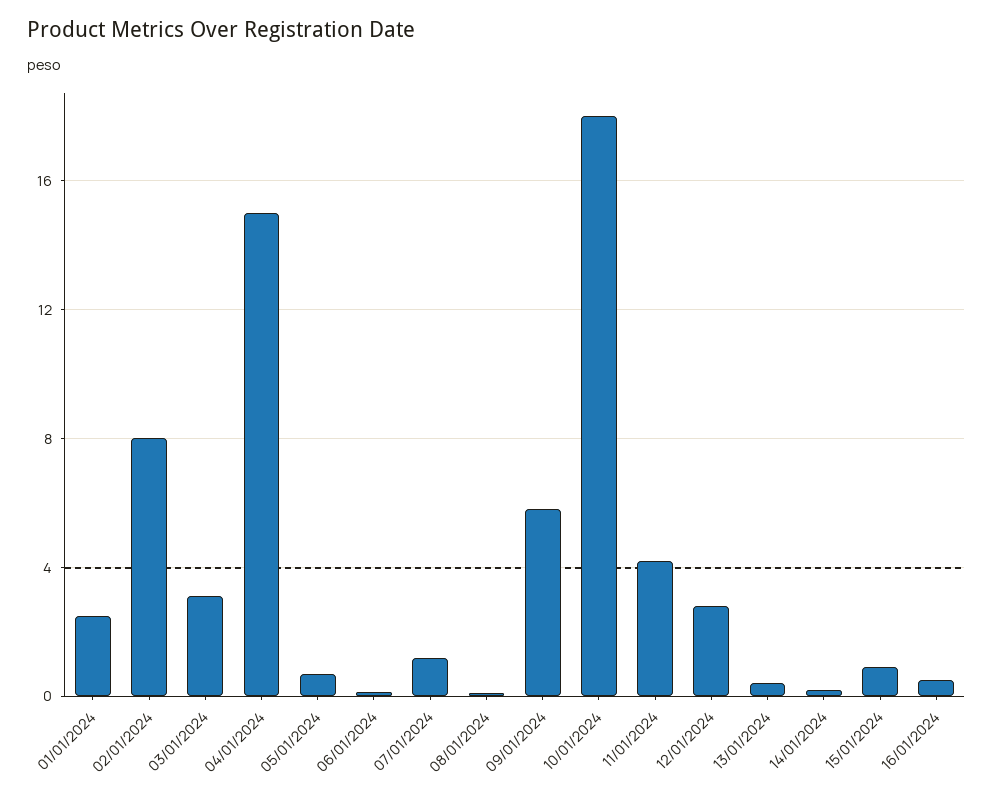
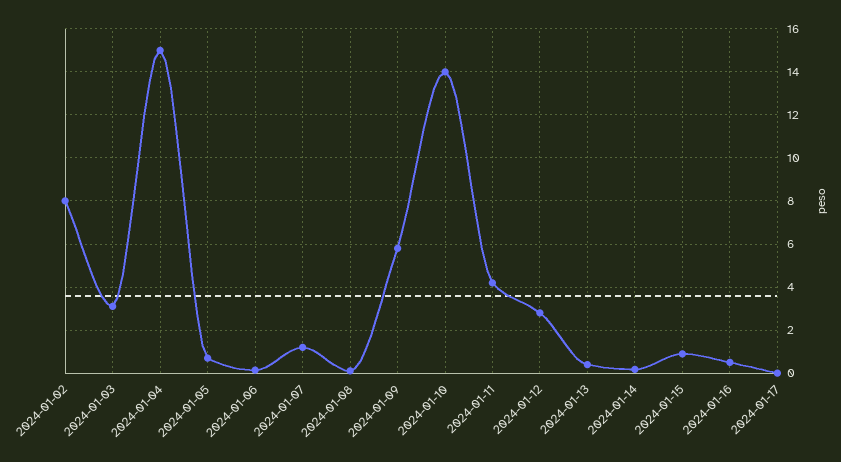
01/01/2024: 2.5 -> none
10/01/2024: 18 -> 14
2024-01-17: none -> 0

